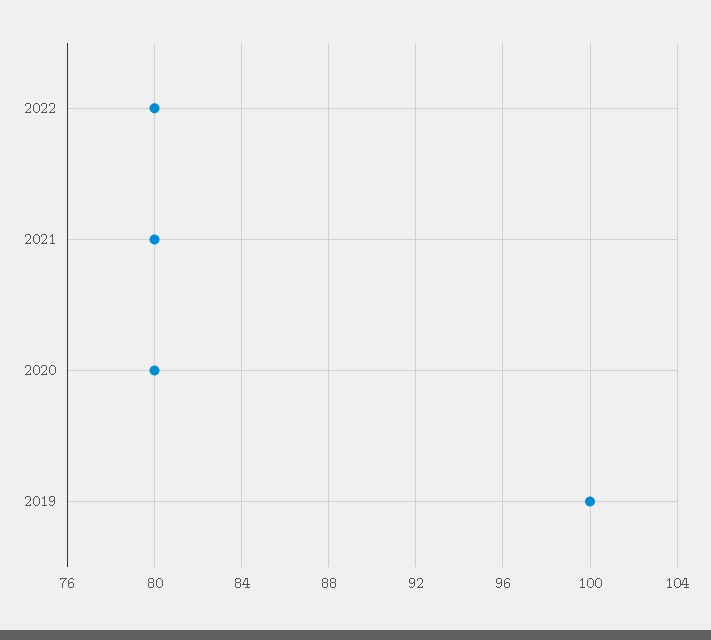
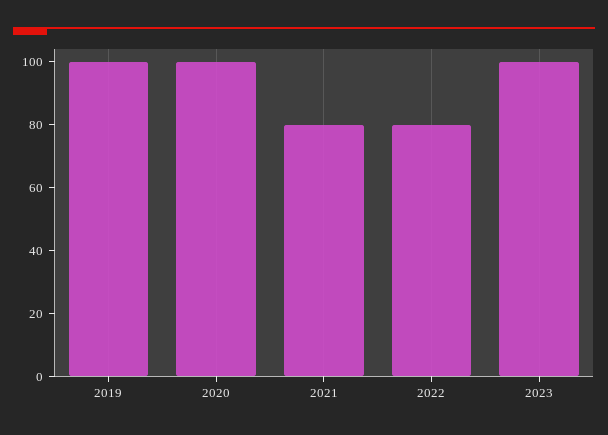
2020: 80 -> 100
2023: none -> 100

